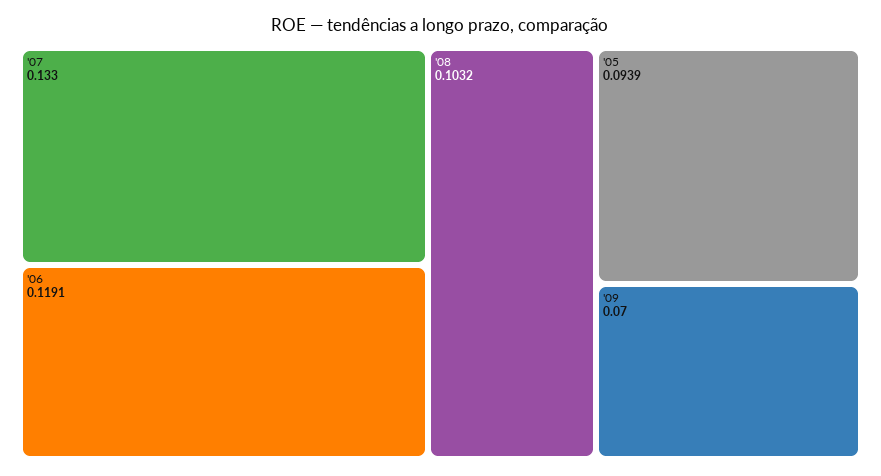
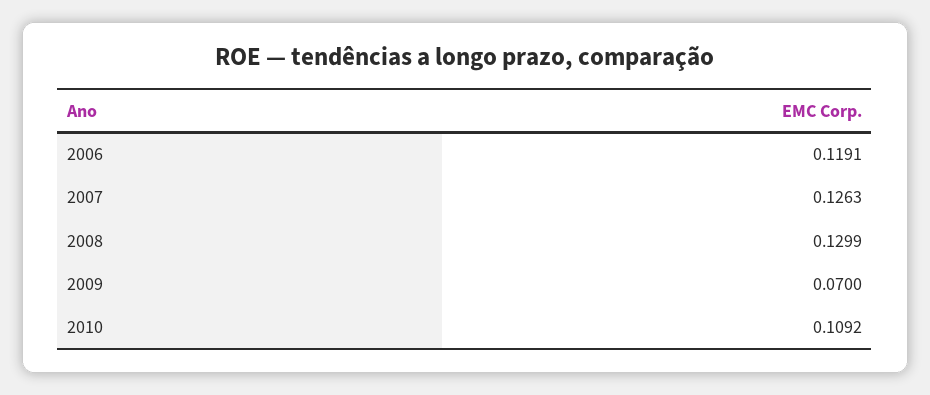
'07: 0.133 -> 0.1263
'08: 0.1032 -> 0.1299
'05: 0.0939 -> none
2010: none -> 0.1092

